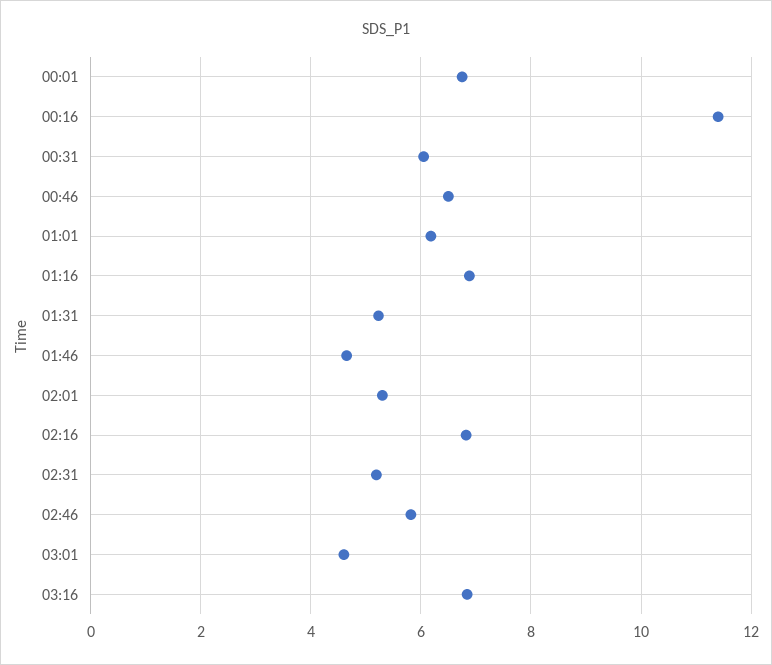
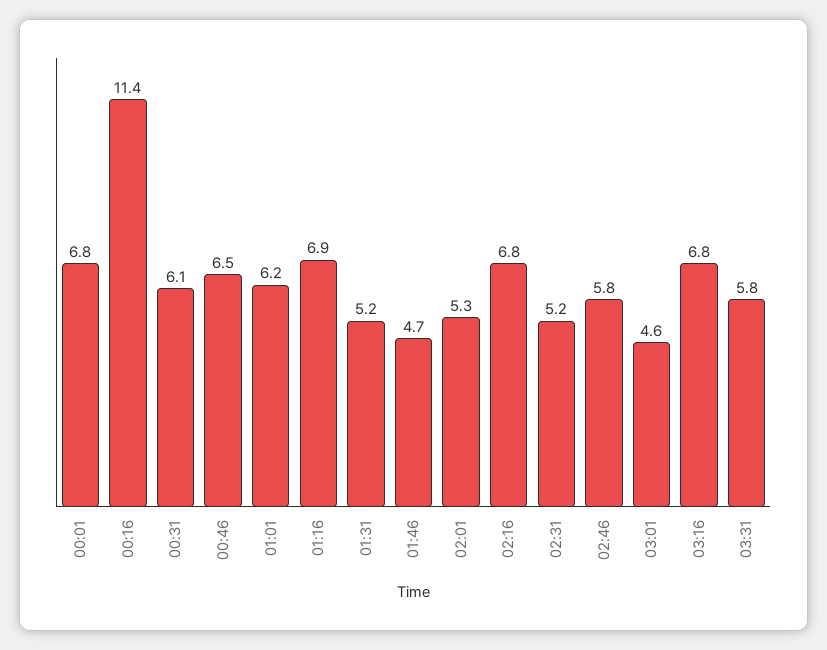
03:31: none -> 5.8

